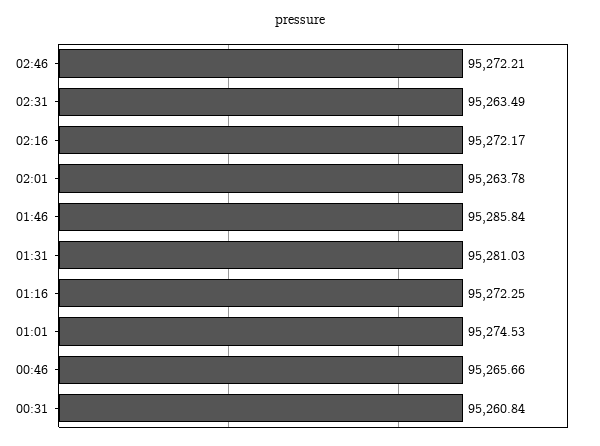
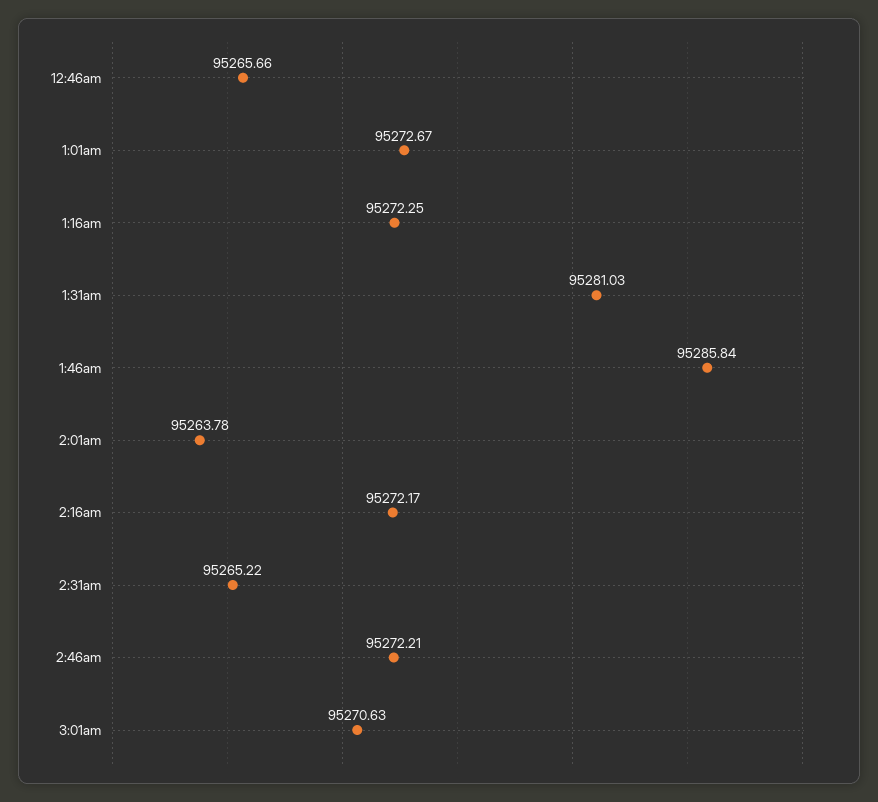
02:31: 95263.49 -> 95265.22
01:01: 95274.53 -> 95272.67
00:31: 95260.84 -> none
3:01am: none -> 95270.63

